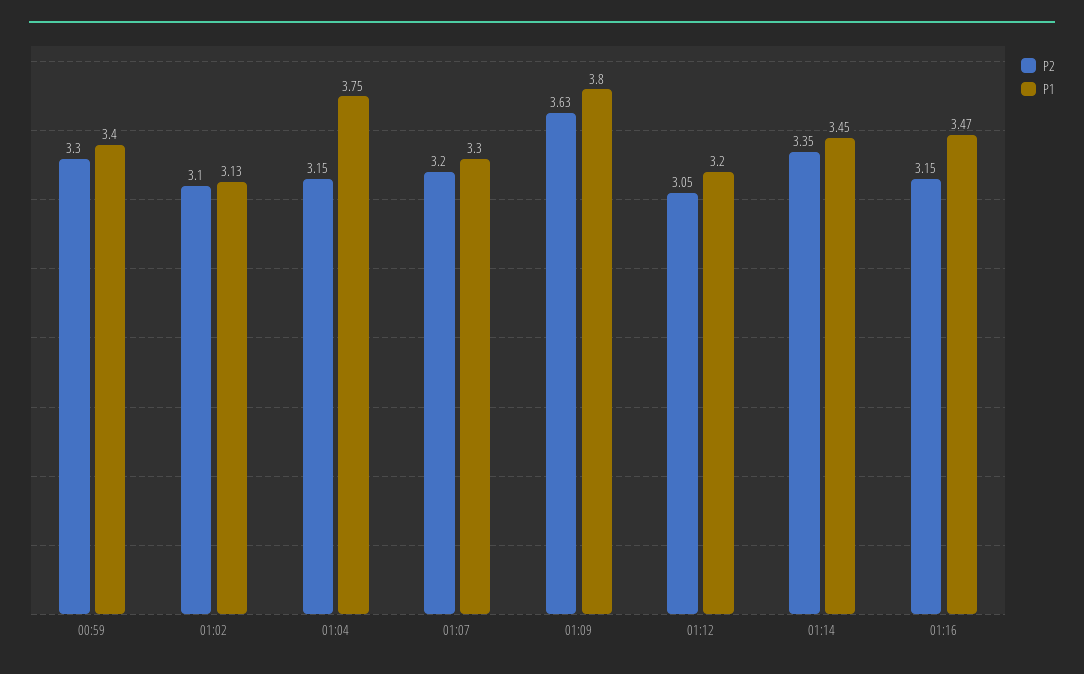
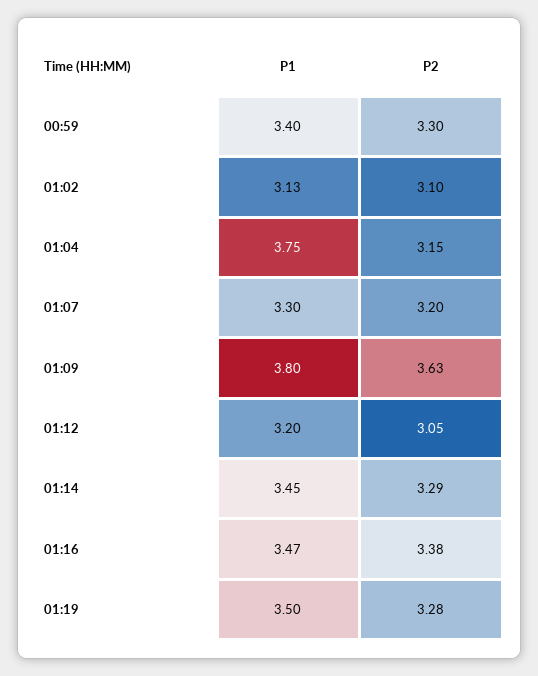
P2, 01:14: 3.35 -> 3.29
P2, 01:16: 3.15 -> 3.38
P1, 01:19: none -> 3.5
P2, 01:19: none -> 3.28

